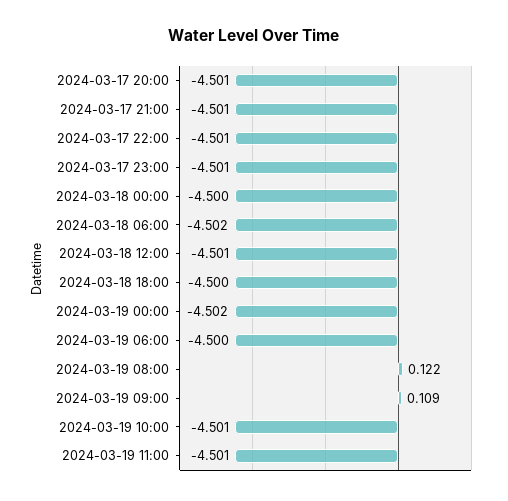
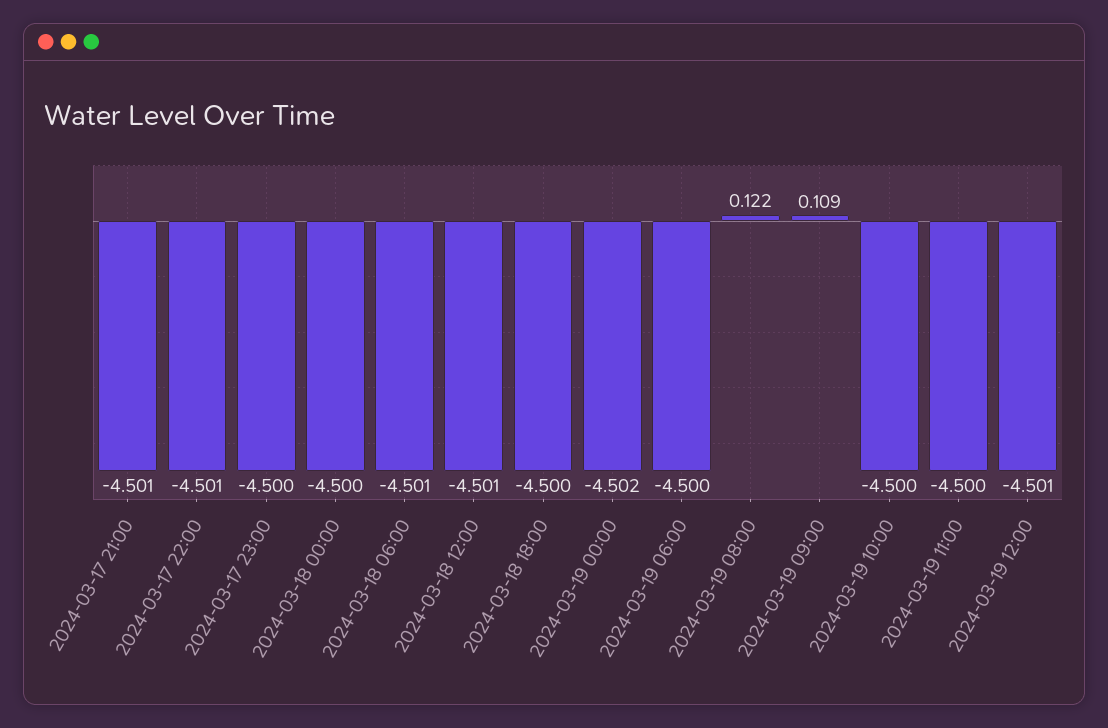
2024-03-17 20:00: -4.501 -> none
2024-03-17 23:00: -4.501 -> -4.5
2024-03-18 06:00: -4.502 -> -4.501
2024-03-19 10:00: -4.501 -> -4.5
2024-03-19 11:00: -4.501 -> -4.5
2024-03-19 12:00: none -> -4.501

